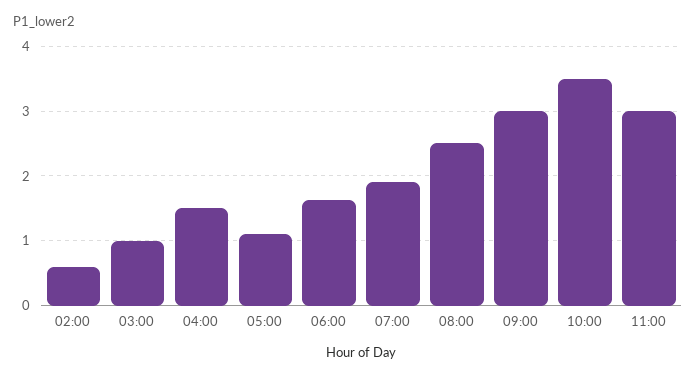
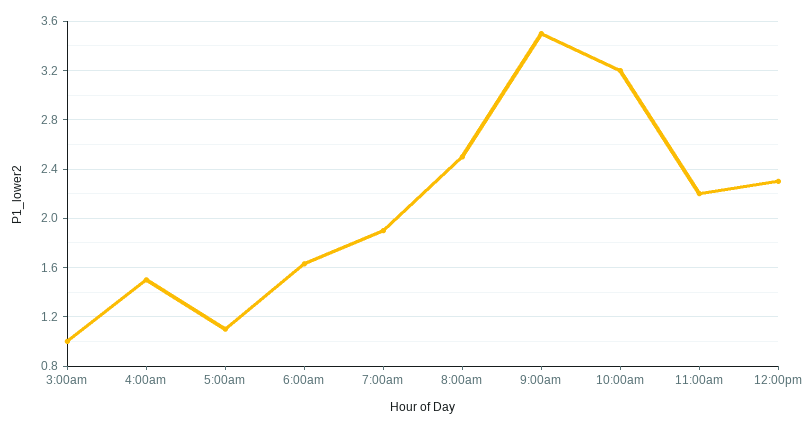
02:00: 0.6 -> none
09:00: 3 -> 3.5
10:00: 3.5 -> 3.2
11:00: 3 -> 2.2
12:00pm: none -> 2.3

